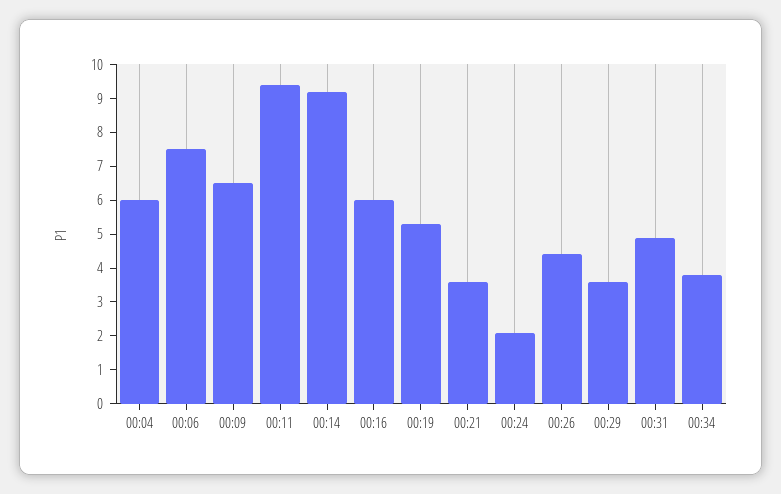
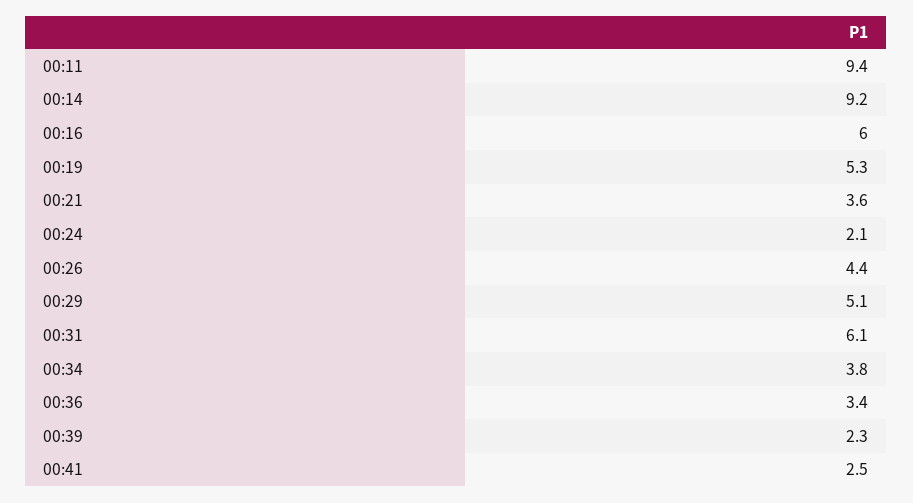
00:04: 6 -> none
00:06: 7.5 -> none
00:09: 6.5 -> none
00:29: 3.5 -> 5.1
00:31: 5 -> 6.1
00:36: none -> 3.4
00:39: none -> 2.3
00:41: none -> 2.5

